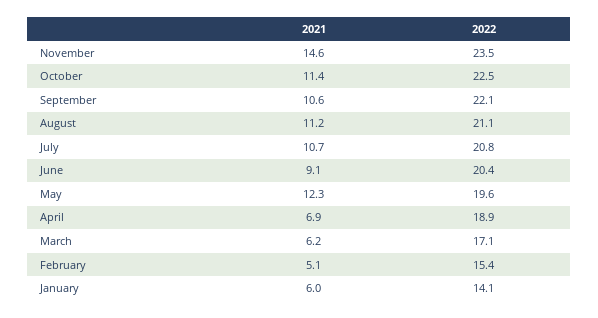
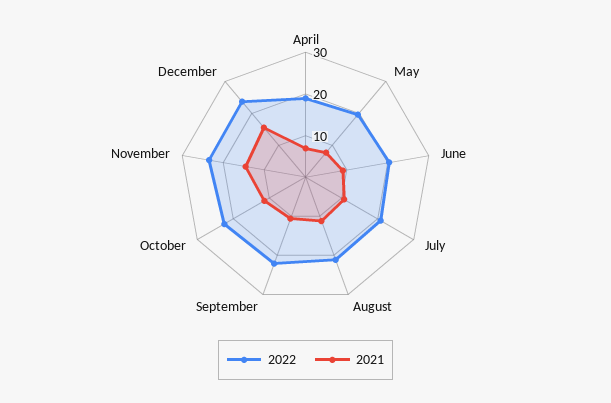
2021, May: 12.3 -> 8
2021, March: 6.2 -> none
2022, March: 17.1 -> none
2021, February: 5.1 -> none
2022, February: 15.4 -> none
2021, January: 6 -> none
2022, January: 14.1 -> none
2022, December: none -> 24
2021, December: none -> 16

